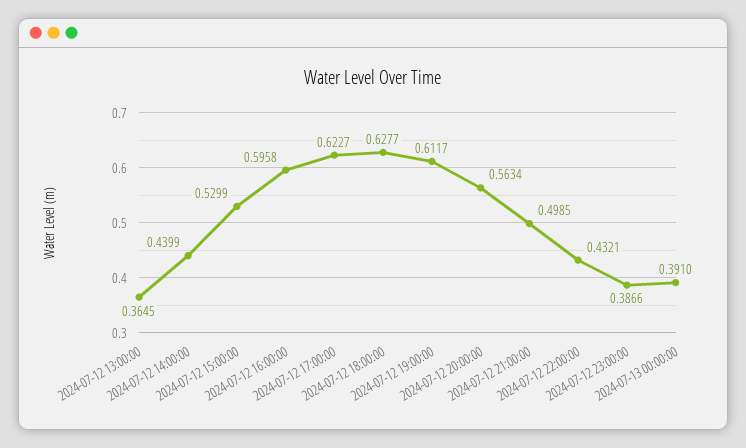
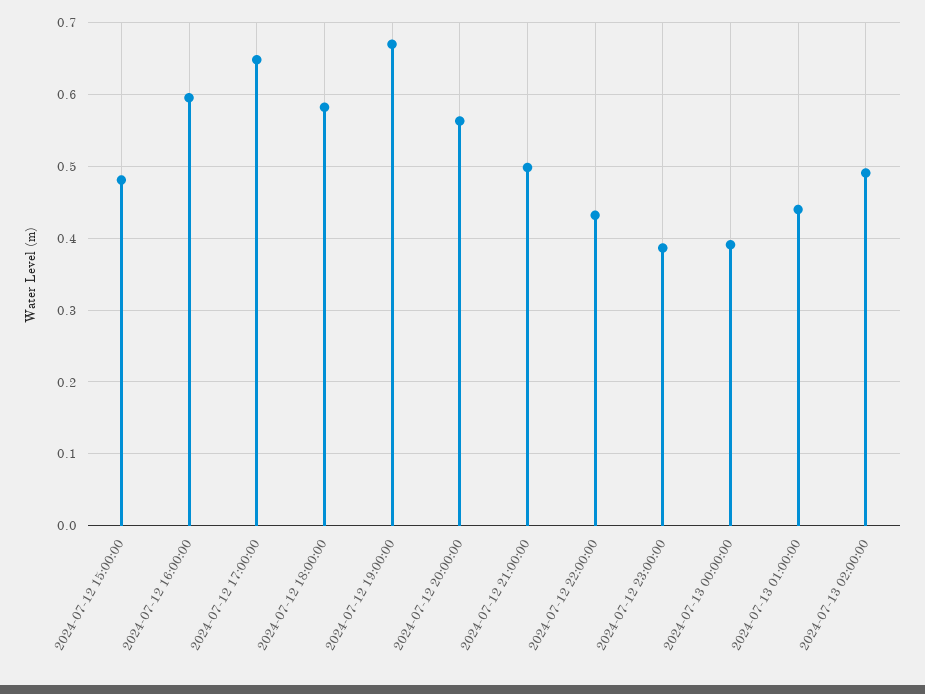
2024-07-12 13:00:00: 0.3645 -> none
2024-07-12 14:00:00: 0.4399 -> none
2024-07-12 15:00:00: 0.5299 -> 0.48
2024-07-12 17:00:00: 0.6227 -> 0.65
2024-07-12 18:00:00: 0.6277 -> 0.58
2024-07-12 19:00:00: 0.6117 -> 0.67
2024-07-13 01:00:00: none -> 0.44
2024-07-13 02:00:00: none -> 0.49

